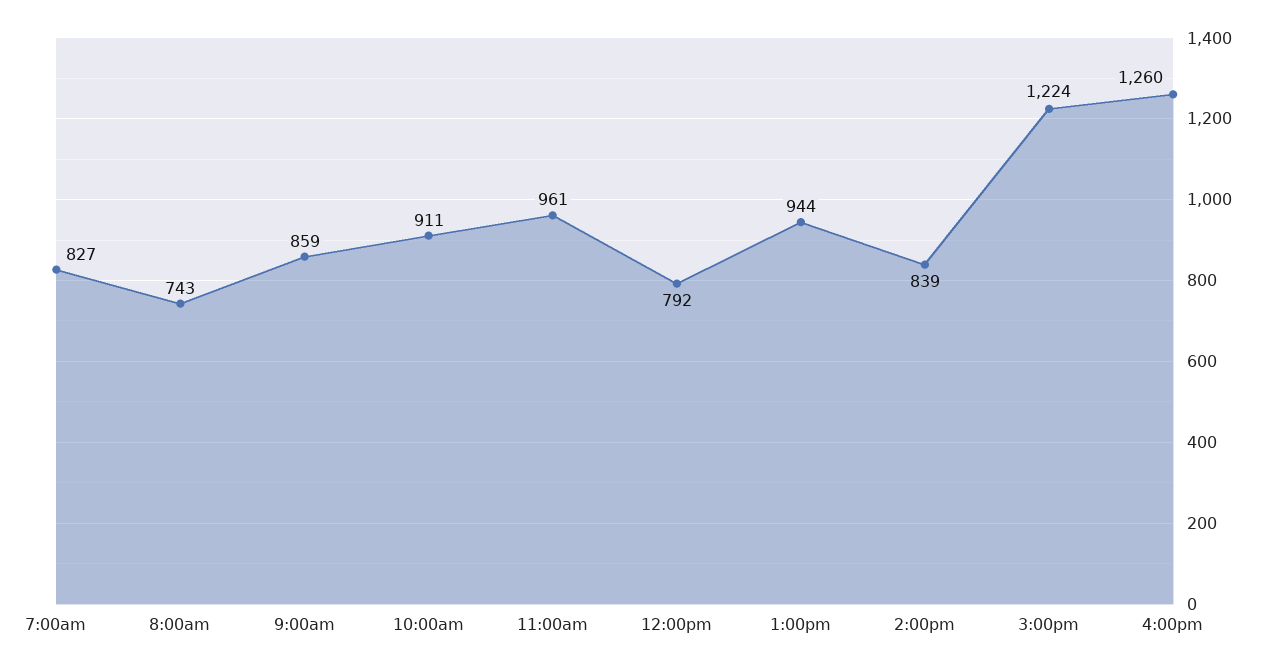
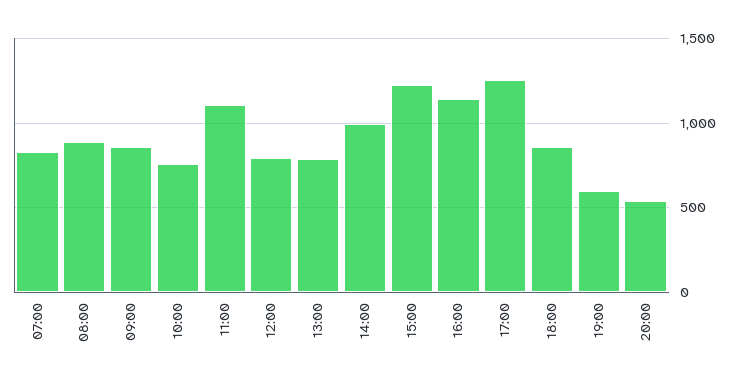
8:00am: 743 -> 900
10:00am: 911 -> 750
11:00am: 961 -> 1100
1:00pm: 944 -> 800
2:00pm: 839 -> 1000
4:00pm: 1260 -> 1150
17:00: none -> 1250
18:00: none -> 850
19:00: none -> 600
20:00: none -> 550

